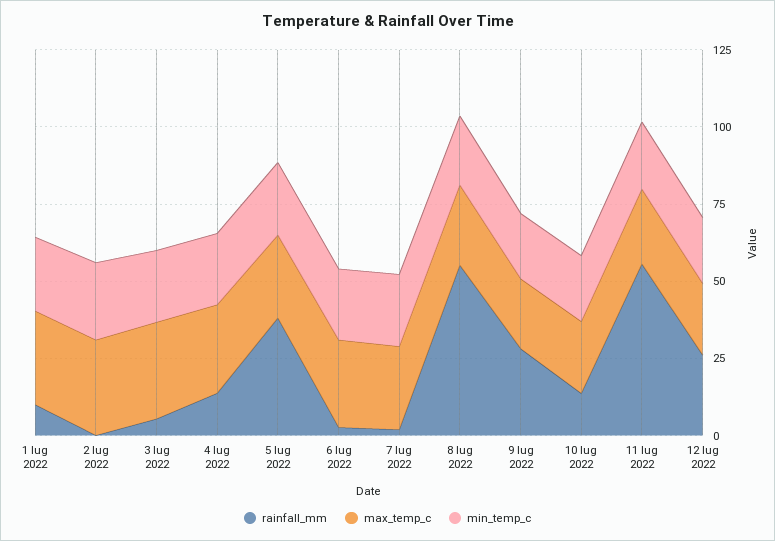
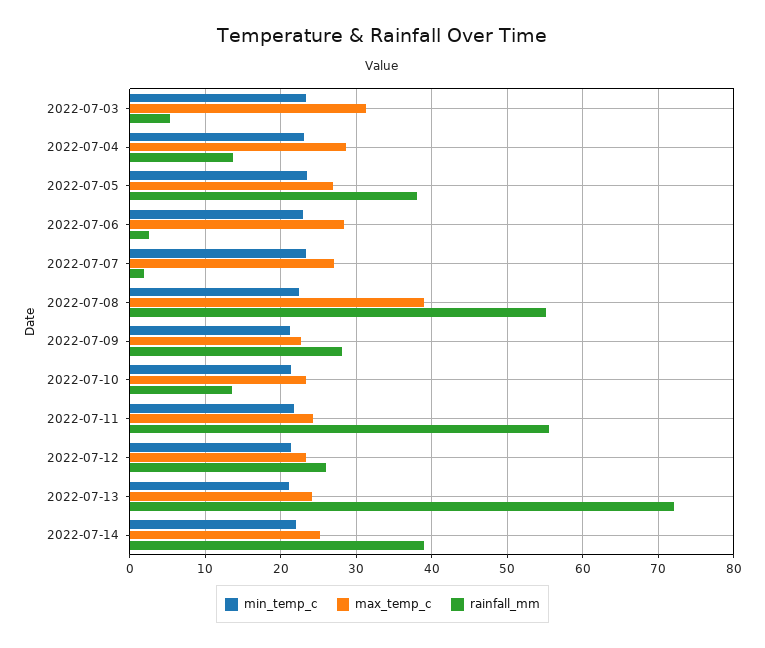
rainfall_mm, 1 lug 2022: 10 -> none
max_temp_c, 1 lug 2022: 30 -> none
min_temp_c, 1 lug 2022: 25 -> none
rainfall_mm, 2 lug 2022: 0 -> none
max_temp_c, 2 lug 2022: 30 -> none
min_temp_c, 2 lug 2022: 25 -> none
max_temp_c, 8 lug 2022: 25 -> 39
min_temp_c, 2022-07-13: none -> 21
max_temp_c, 2022-07-13: none -> 24
rainfall_mm, 2022-07-13: none -> 72
min_temp_c, 2022-07-14: none -> 22
max_temp_c, 2022-07-14: none -> 25
rainfall_mm, 2022-07-14: none -> 39

